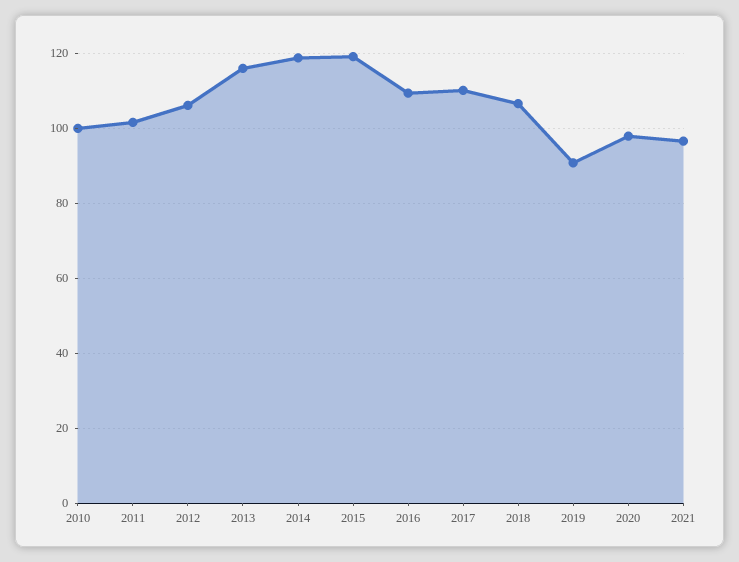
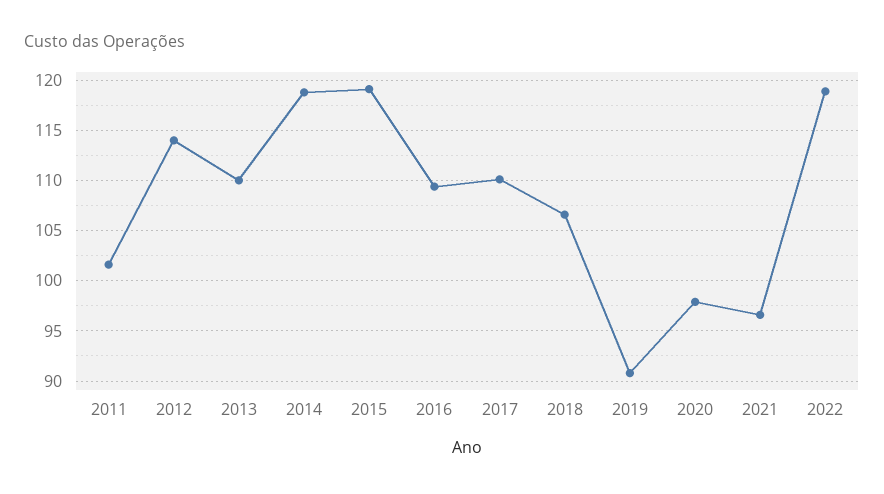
2010: 100 -> none
2012: 106 -> 114
2013: 116 -> 110
2022: none -> 119

